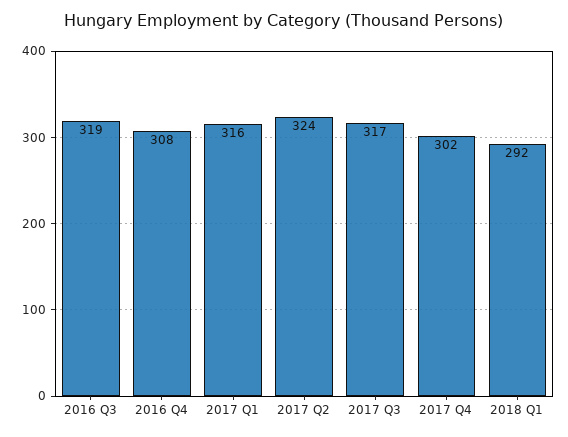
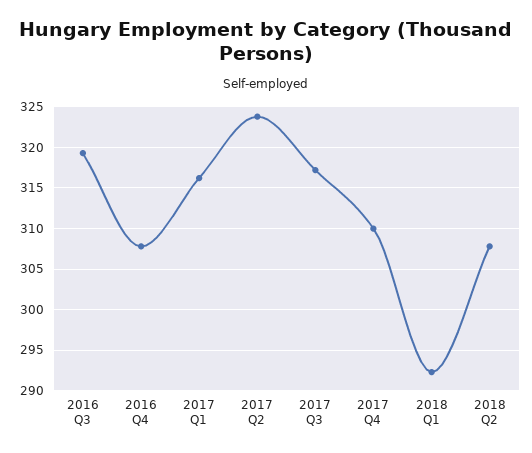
2017 Q4: 302 -> 310
2018 Q2: none -> 308

